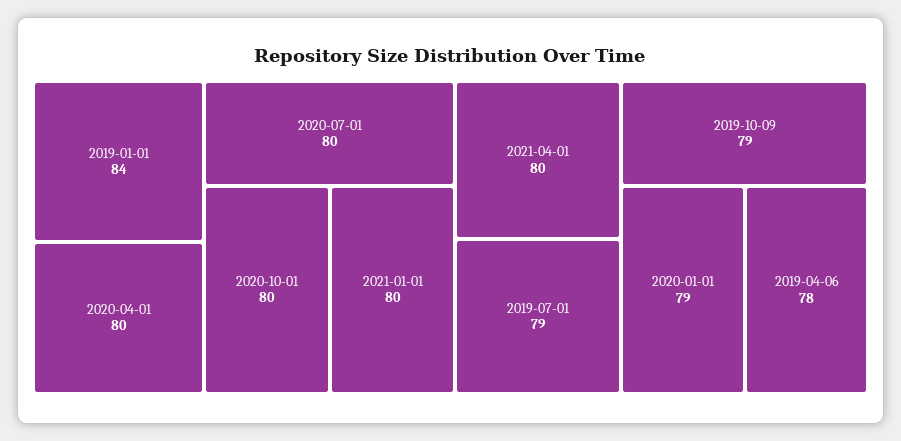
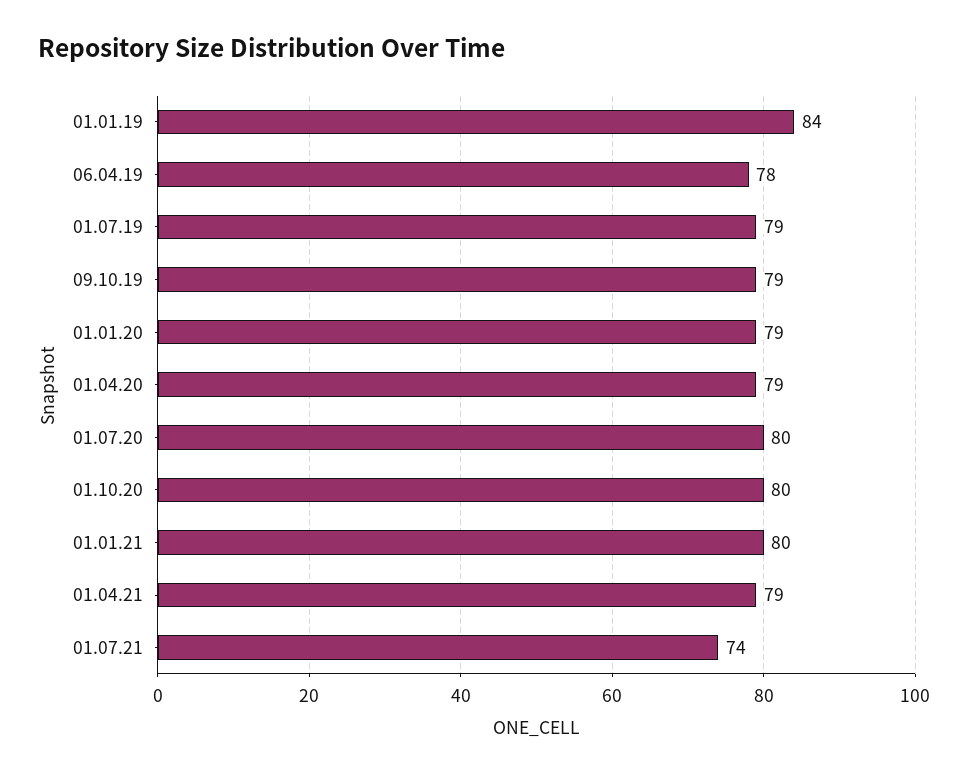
2020-04-01: 80 -> 79
2021-04-01: 80 -> 79
01.07.21: none -> 74

